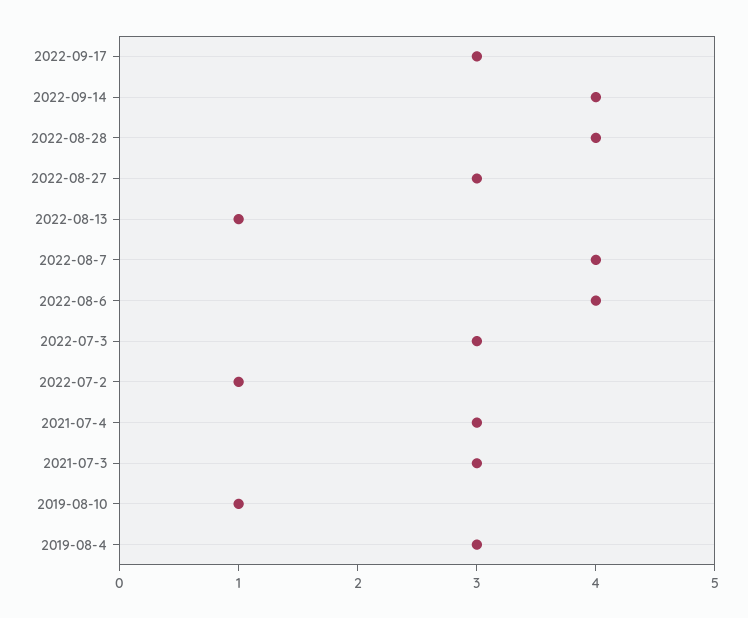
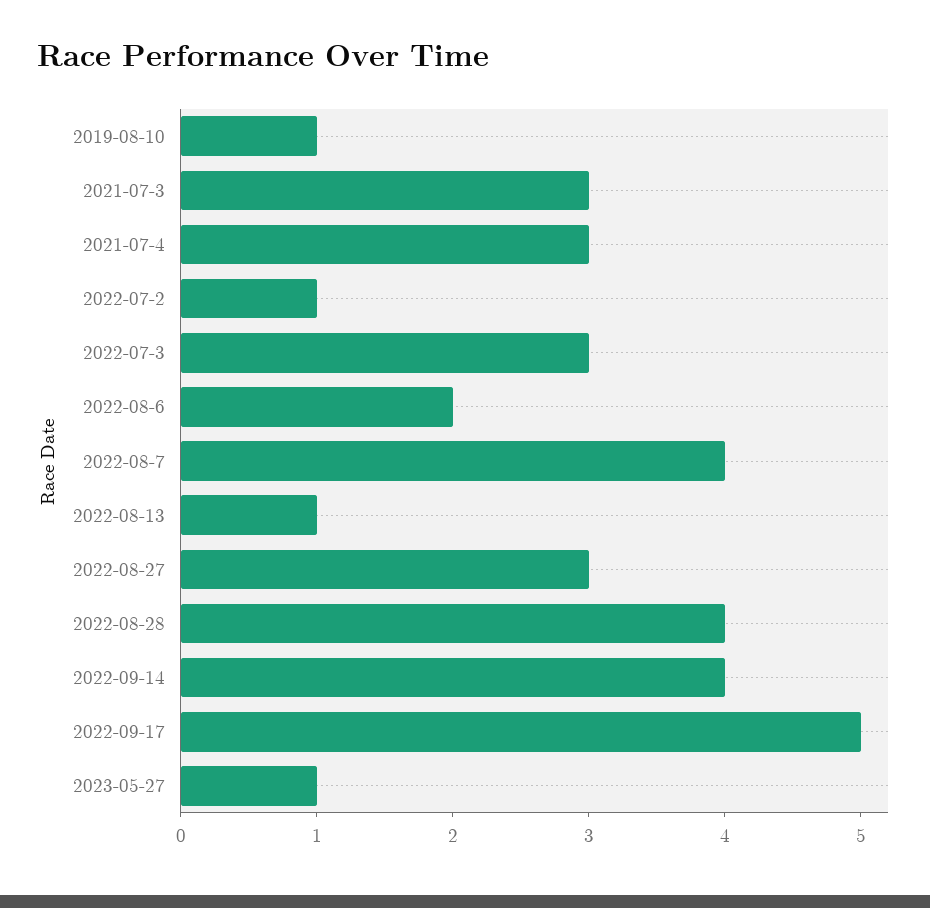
2022-09-17: 3 -> 5
2022-08-6: 4 -> 2
2019-08-4: 3 -> none
2023-05-27: none -> 1

